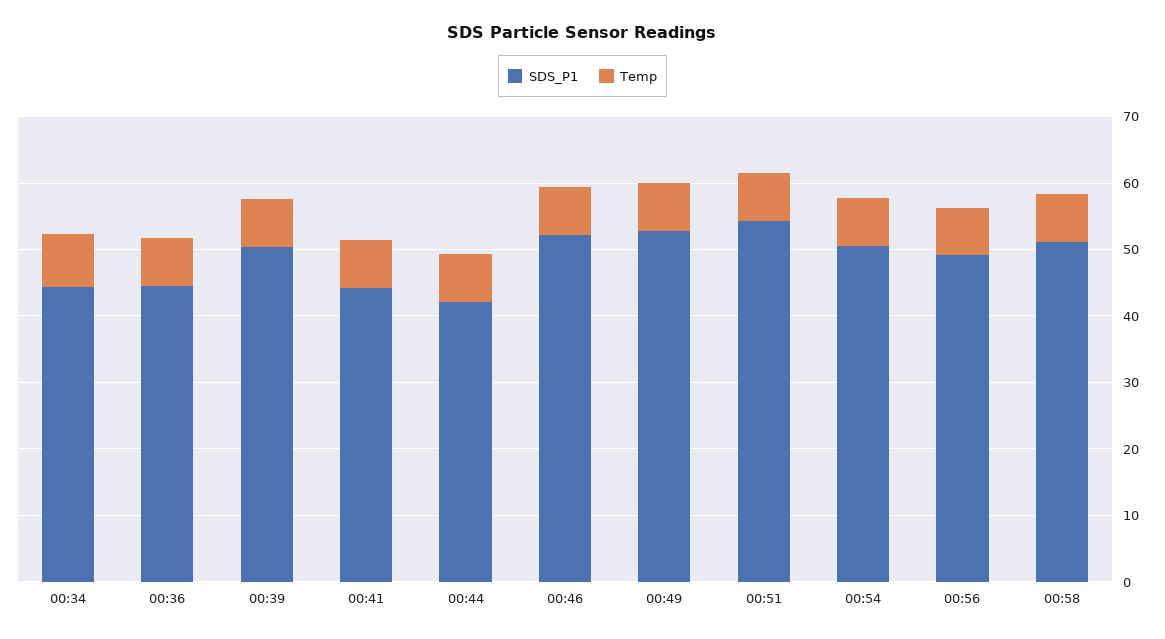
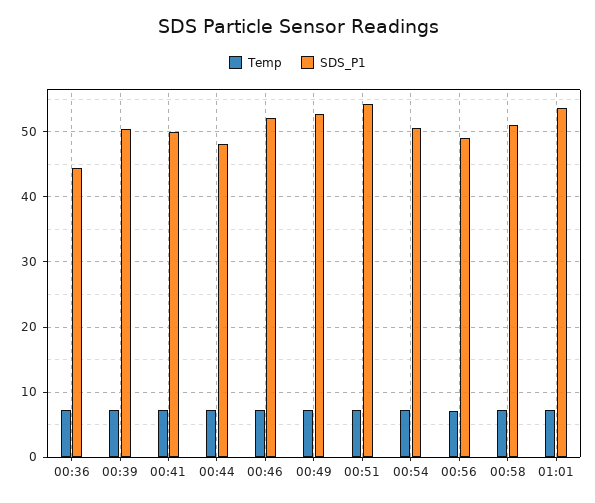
SDS_P1, 00:34: 44 -> none
Temp, 00:34: 8 -> none
SDS_P1, 00:41: 44 -> 50
SDS_P1, 00:44: 42 -> 48
Temp, 01:01: none -> 7
SDS_P1, 01:01: none -> 54

